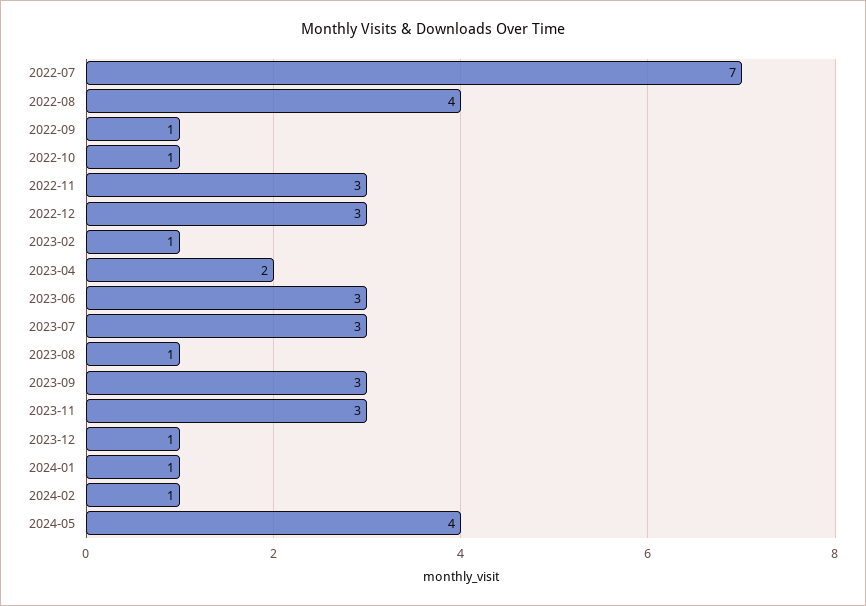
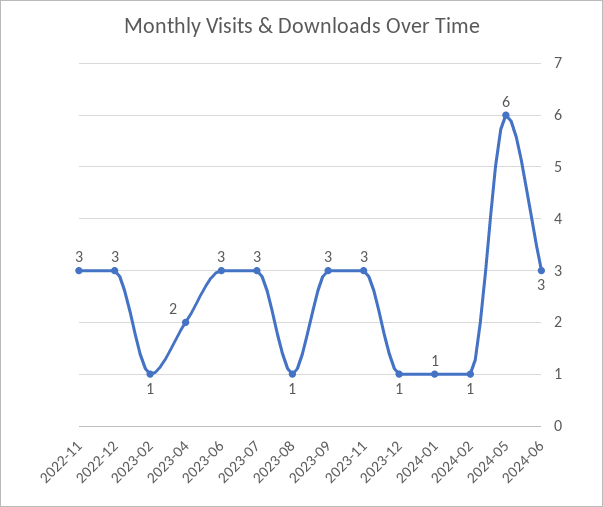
2022-07: 7 -> none
2022-08: 4 -> none
2022-09: 1 -> none
2022-10: 1 -> none
2024-05: 4 -> 6
2024-06: none -> 3

